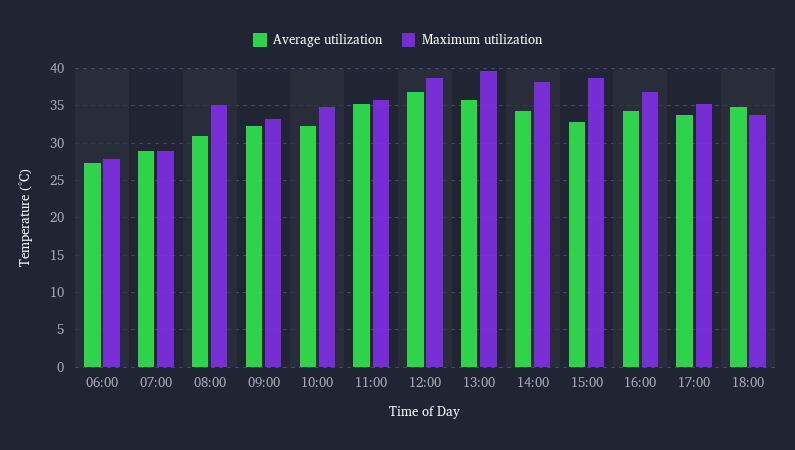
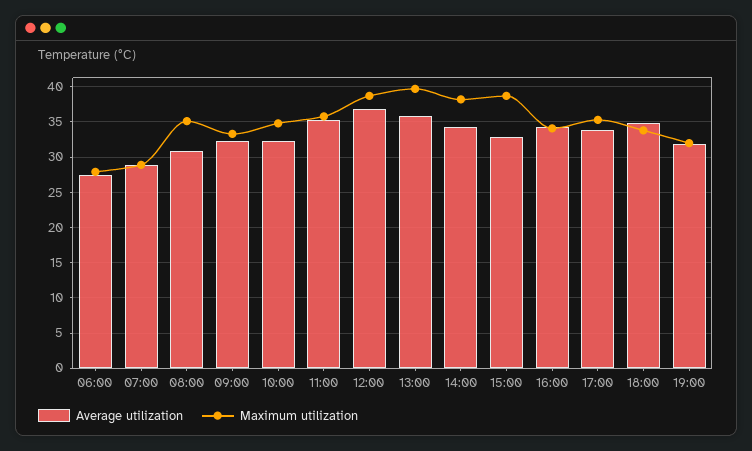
Maximum utilization, 16:00: 37 -> 34
Average utilization, 19:00: none -> 32
Maximum utilization, 19:00: none -> 32

